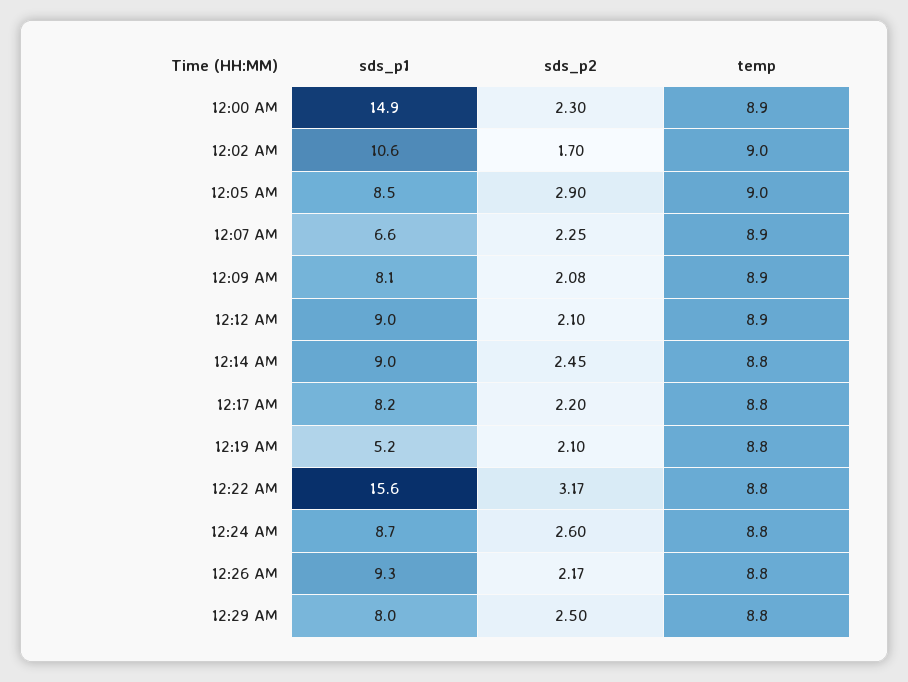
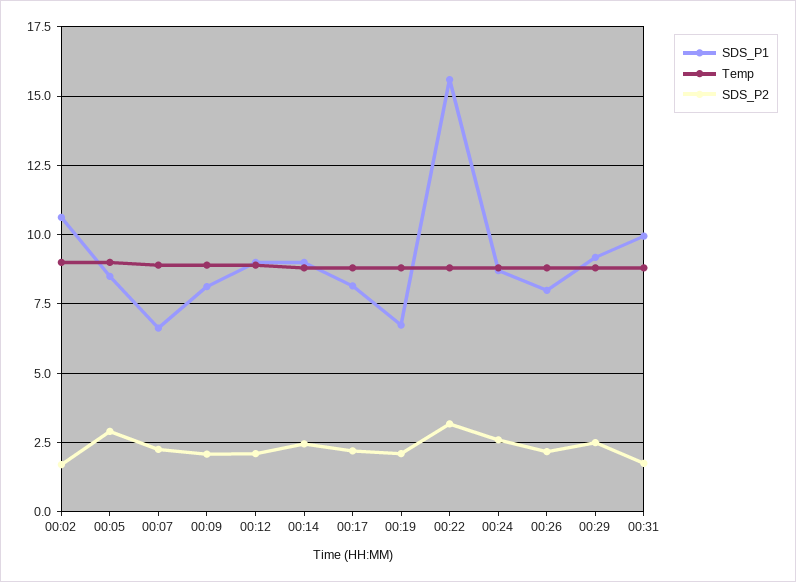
sds_p1, 12:00 AM: 14.9 -> none
sds_p2, 12:00 AM: 2.3 -> none
temp, 12:00 AM: 8.9 -> none
sds_p1, 12:19 AM: 5.2 -> 6.75
sds_p1, 12:26 AM: 9.3 -> 8
sds_p1, 12:29 AM: 8 -> 9.25
sds_p1, 00:31: none -> 10
temp, 00:31: none -> 8.75
sds_p2, 00:31: none -> 1.75

